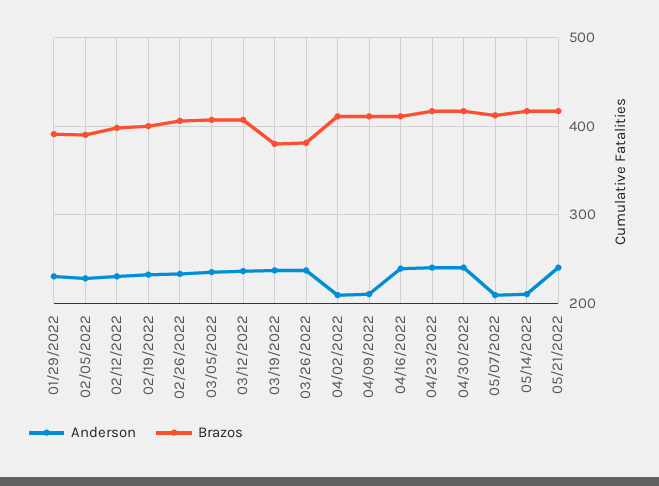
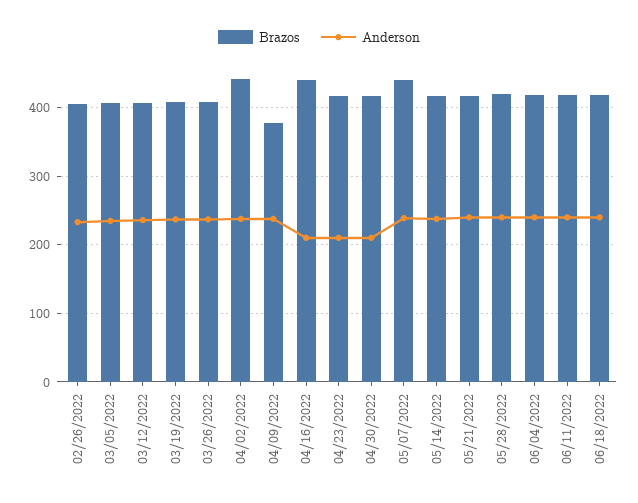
Anderson, 01/29/2022: 230 -> none
Brazos, 01/29/2022: 390 -> none
Anderson, 02/05/2022: 230 -> none
Brazos, 02/05/2022: 390 -> none
Anderson, 02/12/2022: 230 -> none
Brazos, 02/12/2022: 400 -> none
Anderson, 02/19/2022: 230 -> none
Brazos, 02/19/2022: 400 -> none
Brazos, 03/19/2022: 380 -> 410
Brazos, 03/26/2022: 380 -> 410
Anderson, 04/02/2022: 210 -> 240
Brazos, 04/02/2022: 410 -> 440
Anderson, 04/09/2022: 210 -> 240
Brazos, 04/09/2022: 410 -> 380
Anderson, 04/16/2022: 240 -> 210
Brazos, 04/16/2022: 410 -> 440
Anderson, 04/23/2022: 240 -> 210
Anderson, 04/30/2022: 240 -> 210
Anderson, 05/07/2022: 210 -> 240
Brazos, 05/07/2022: 410 -> 440
Anderson, 05/14/2022: 210 -> 240
Brazos, 05/28/2022: none -> 420
Anderson, 05/28/2022: none -> 240
Brazos, 06/04/2022: none -> 420
Anderson, 06/04/2022: none -> 240
Brazos, 06/11/2022: none -> 420
Anderson, 06/11/2022: none -> 240
Brazos, 06/18/2022: none -> 420
Anderson, 06/18/2022: none -> 240

